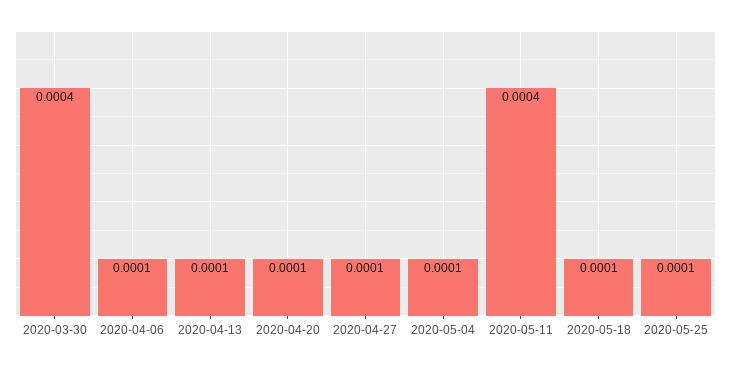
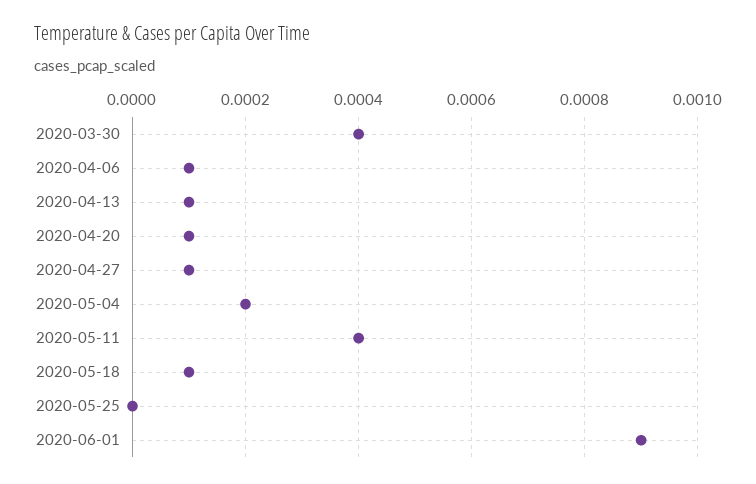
2020-05-04: 0.0001 -> 0.0002
2020-05-25: 0.0001 -> 0
2020-06-01: none -> 0.0009

